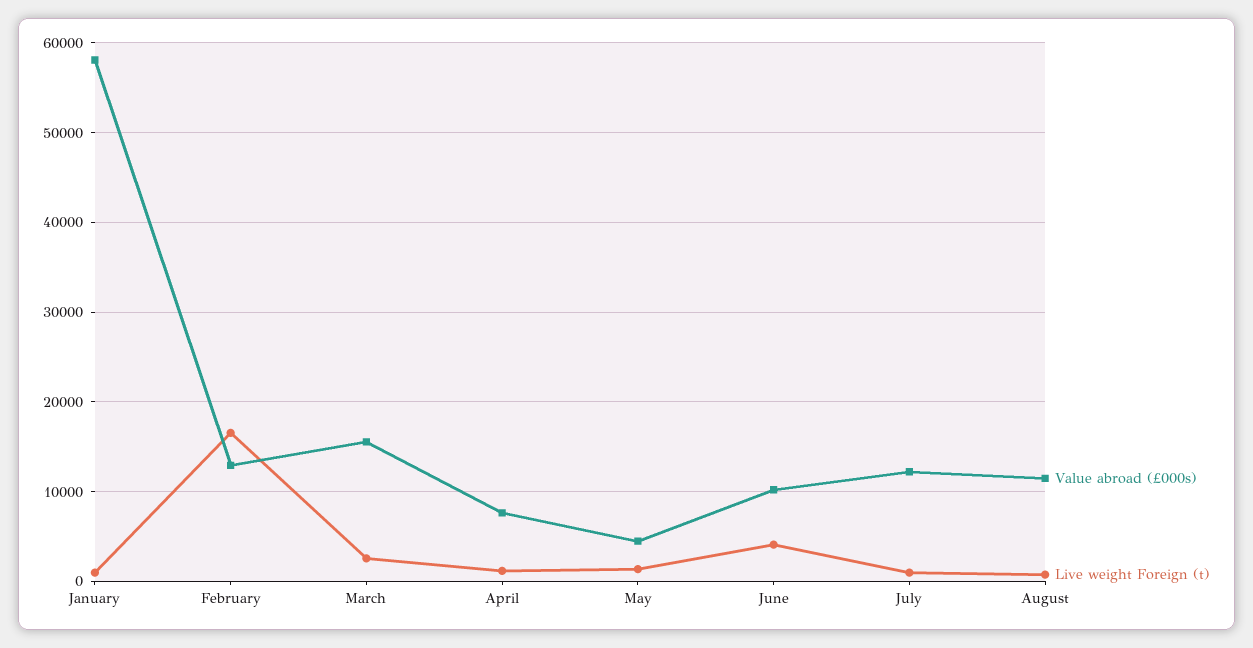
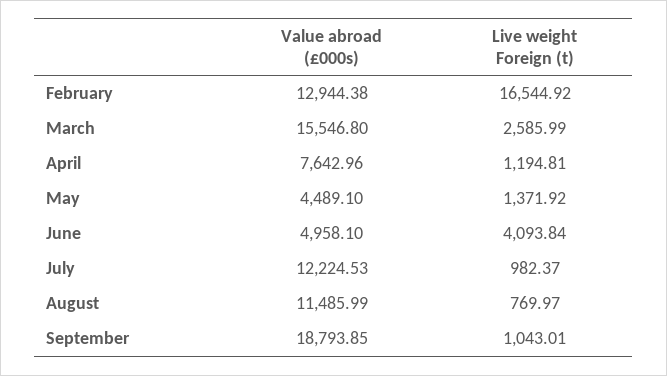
Value abroad (£000s), January: 58000 -> none
Live weight Foreign (t), January: 1000 -> none
Value abroad (£000s), June: 10000 -> 4958.1
Value abroad (£000s), September: none -> 18793.85
Live weight Foreign (t), September: none -> 1043.01

